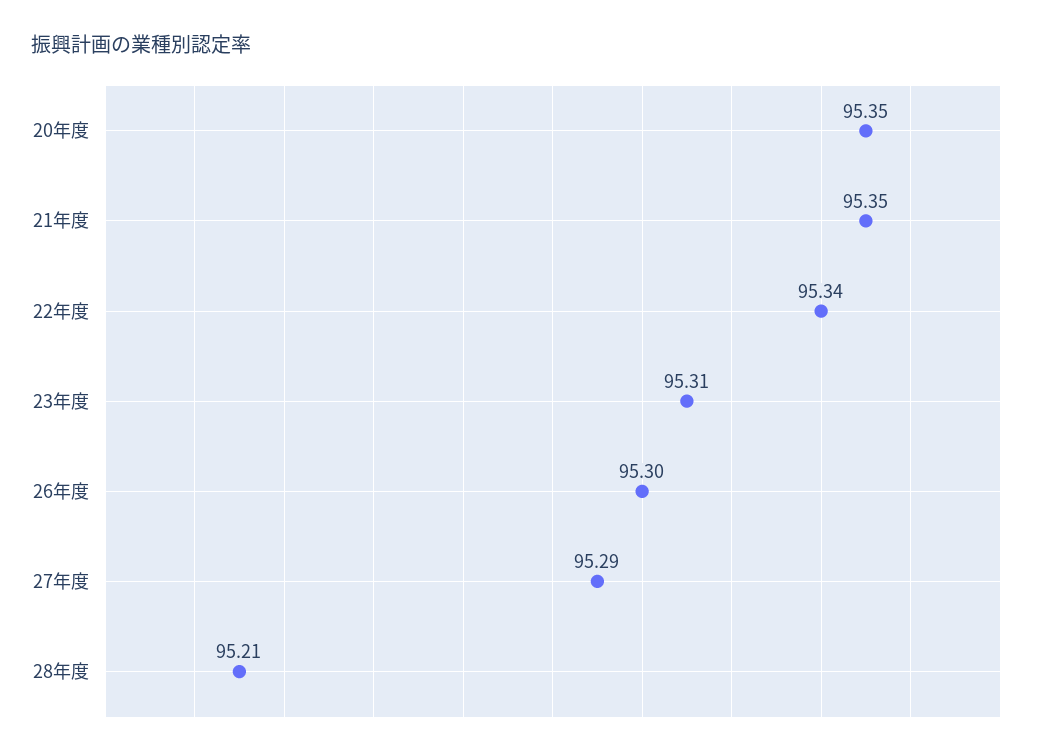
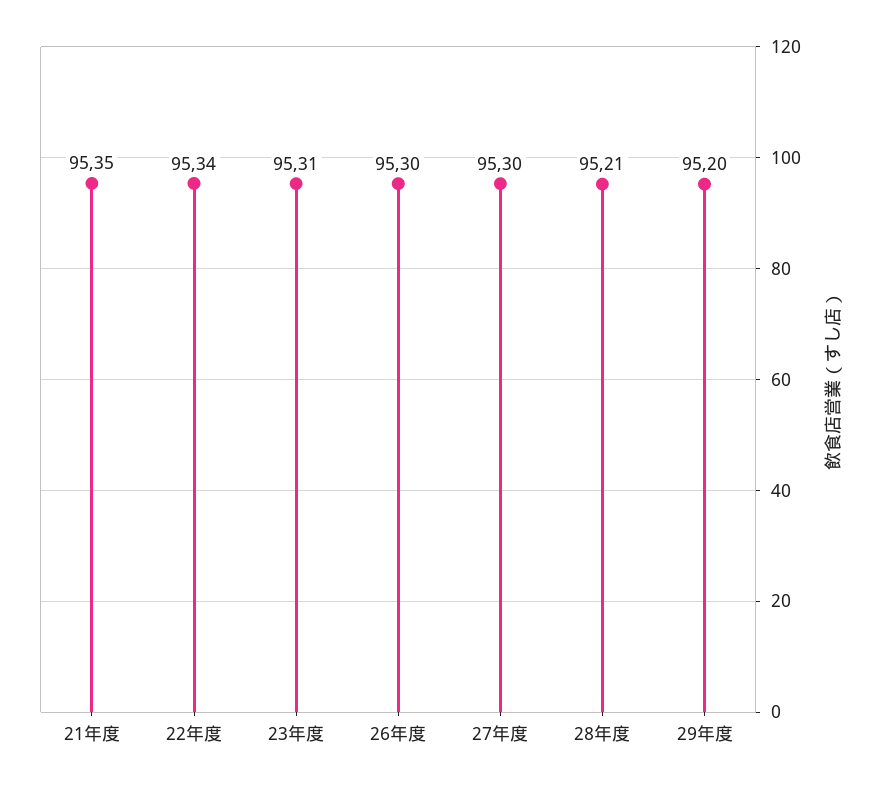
20年度: 95.35 -> none
27年度: 95.29 -> 95.3
29年度: none -> 95.2

